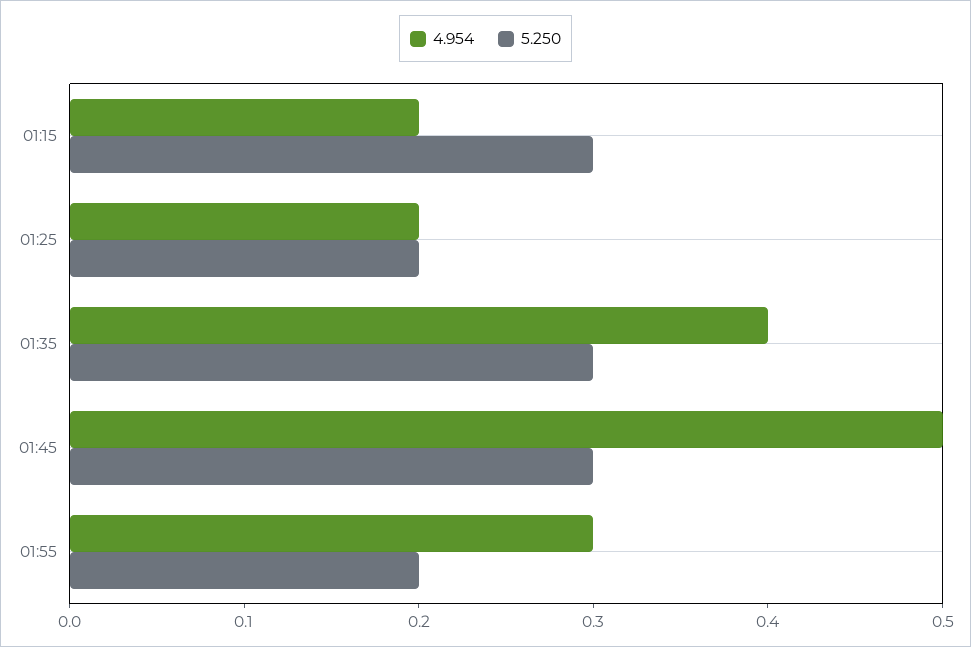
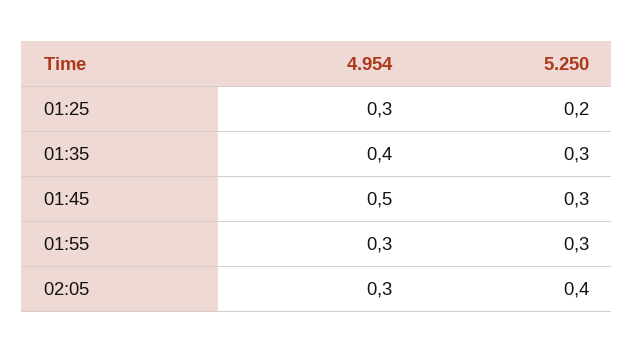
4.954, 01:15: 0.2 -> none
5.250, 01:15: 0.3 -> none
4.954, 01:25: 0.2 -> 0.3
5.250, 01:55: 0.2 -> 0.3
4.954, 02:05: none -> 0.3
5.250, 02:05: none -> 0.4

